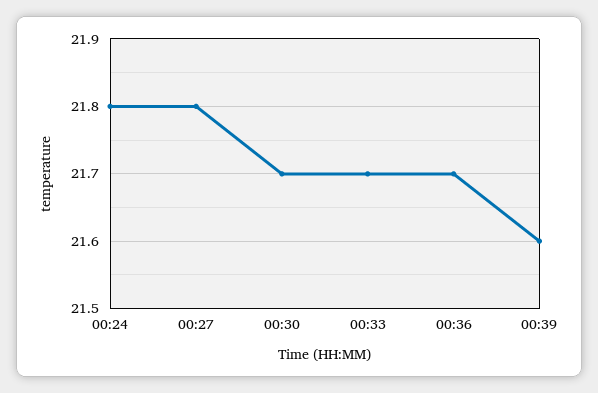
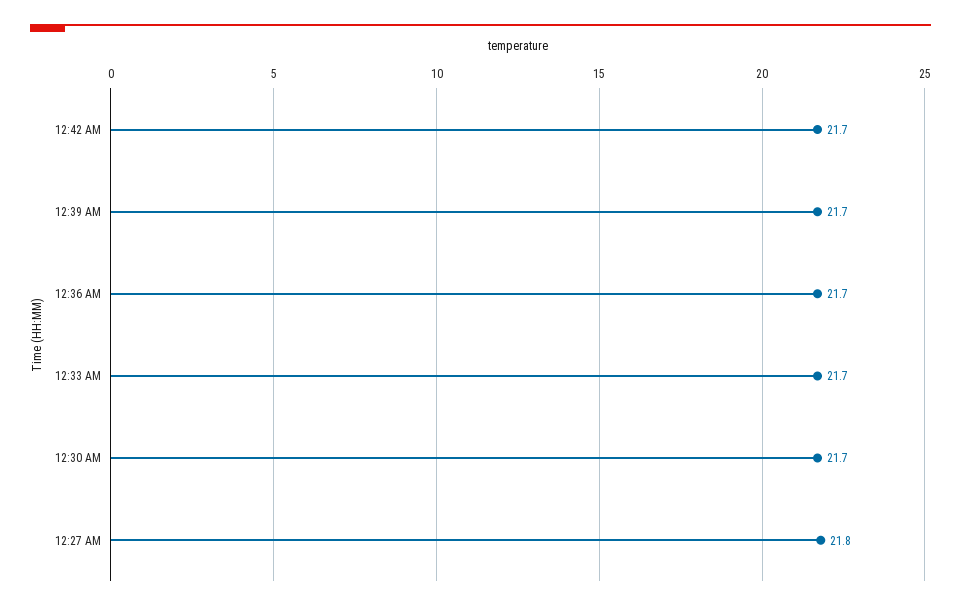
00:24: 21.8 -> none
00:39: 21.6 -> 21.7
12:42 AM: none -> 21.7

